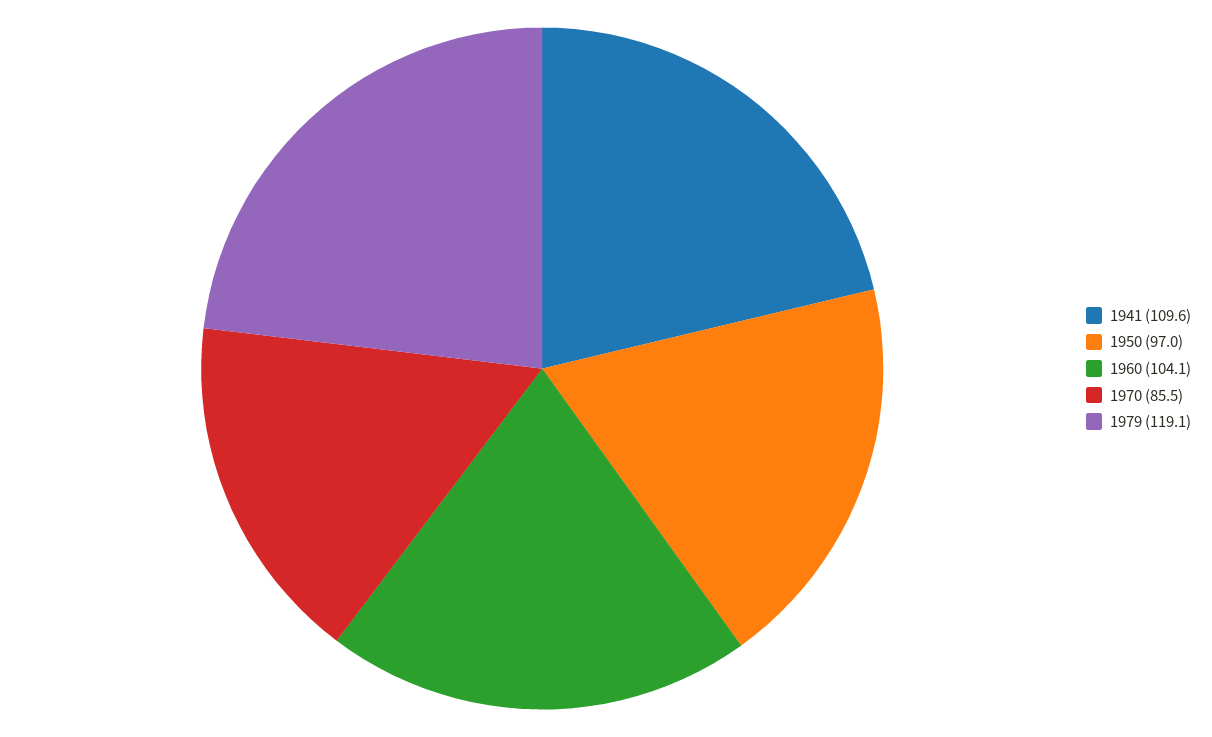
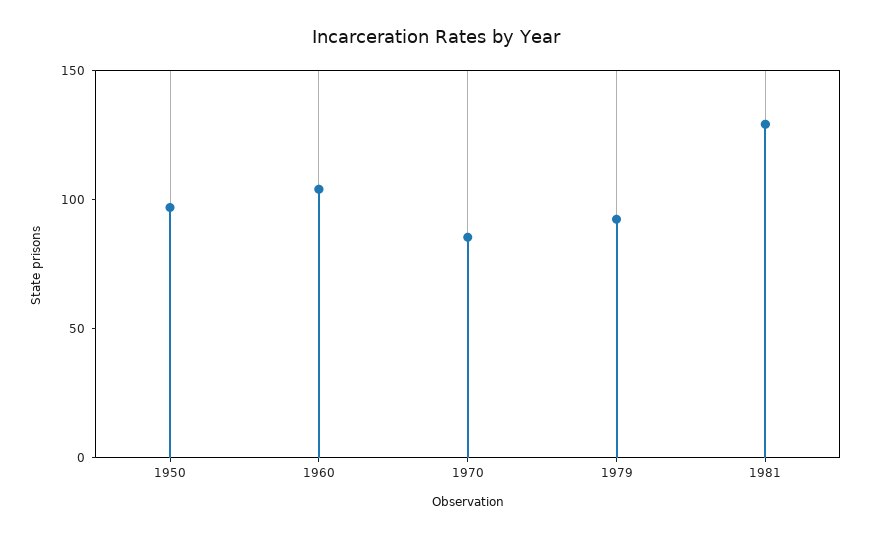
1941: 109.6 -> none
1979: 119.1 -> 90
1981: none -> 130

